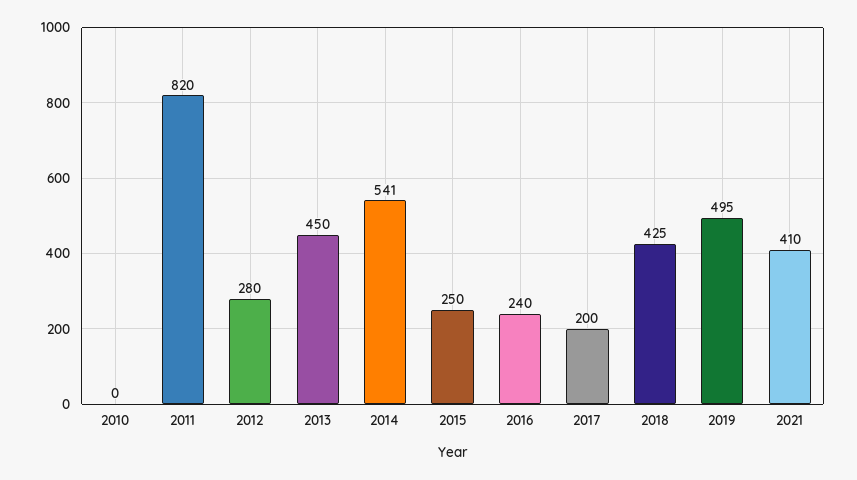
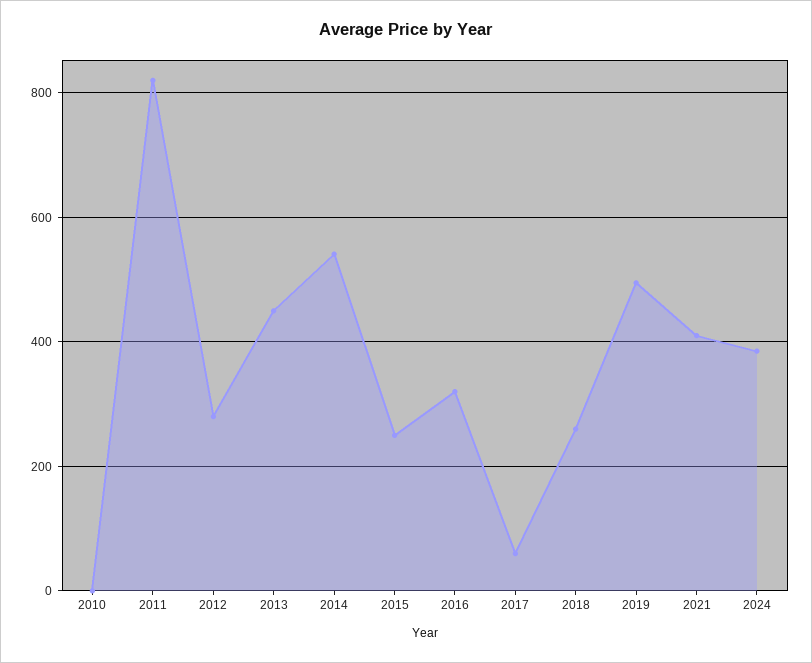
2016: 240 -> 320
2017: 200 -> 60
2018: 425 -> 260
2024: none -> 380

